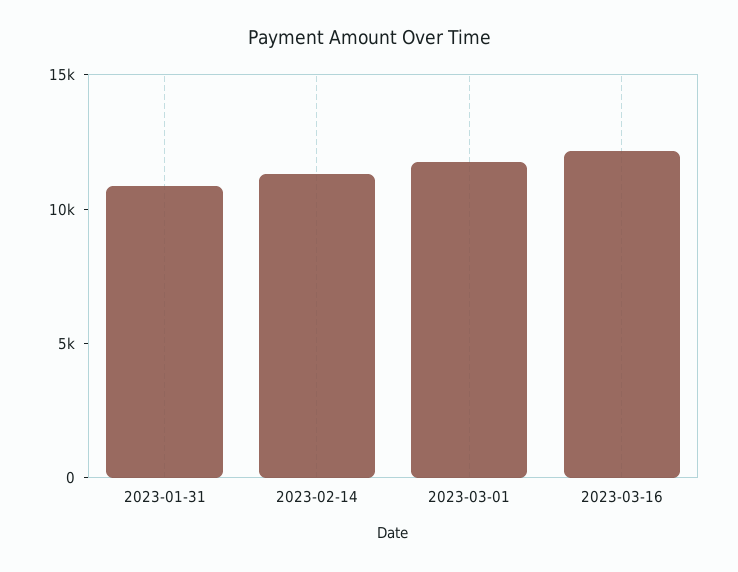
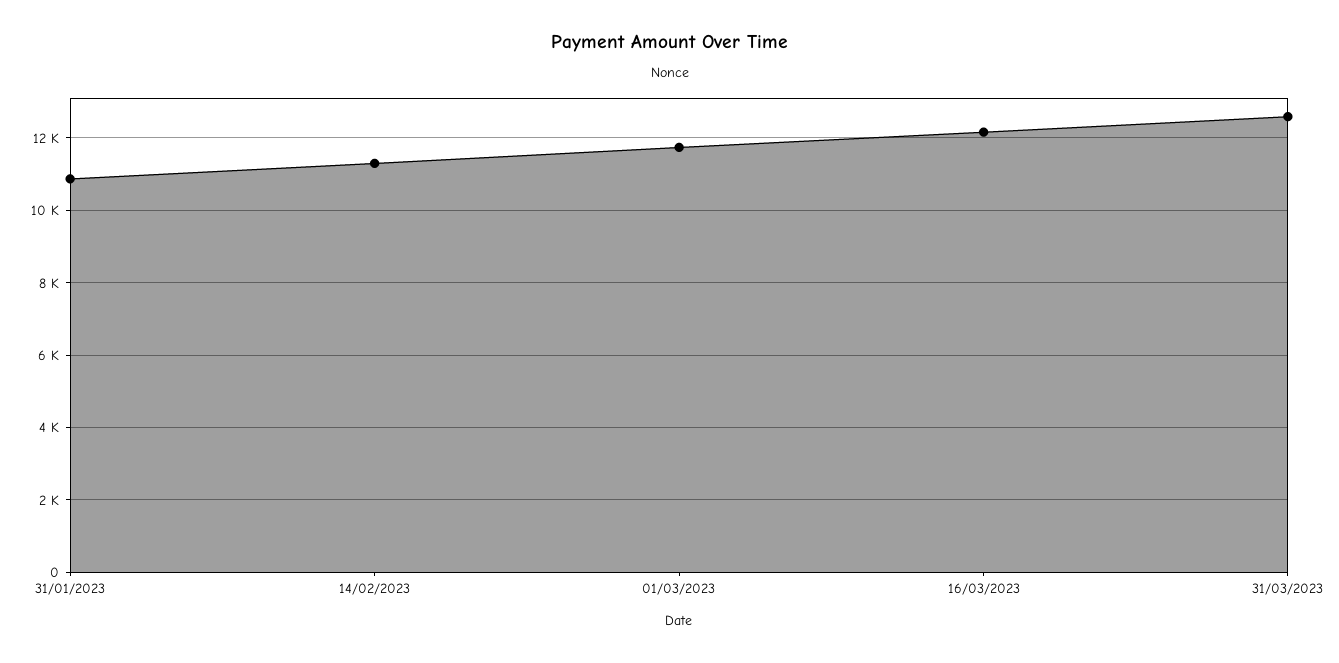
31/03/2023: none -> 12600

